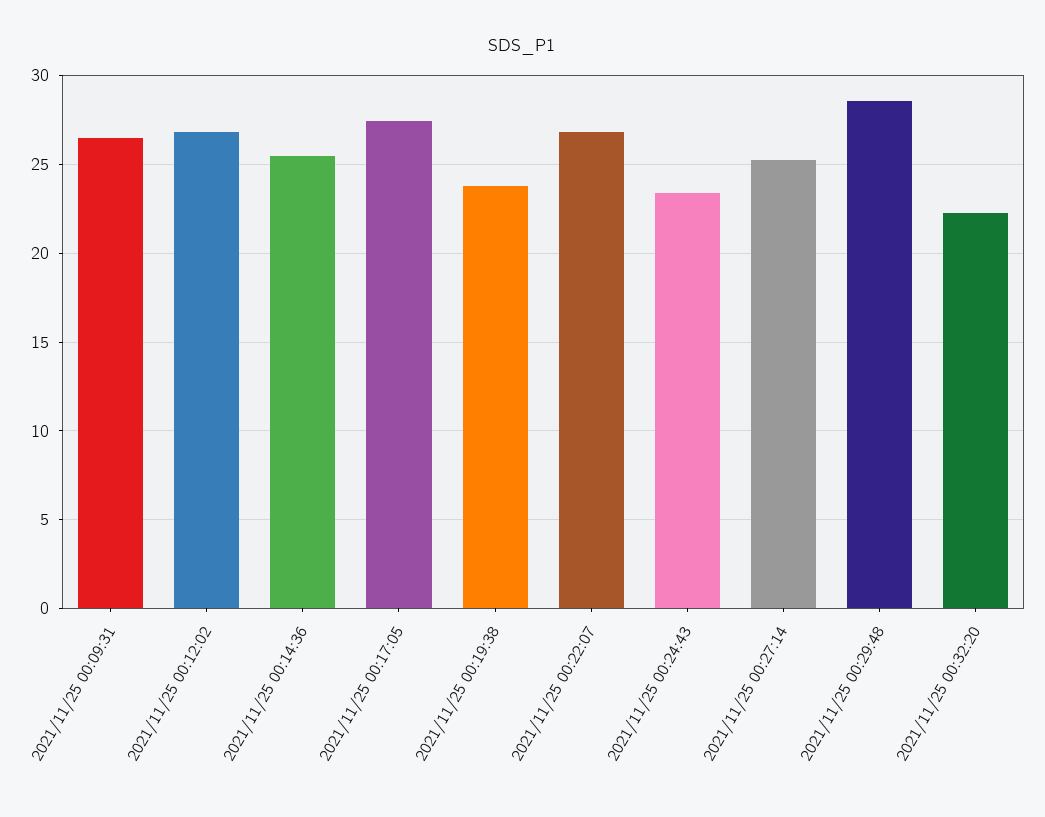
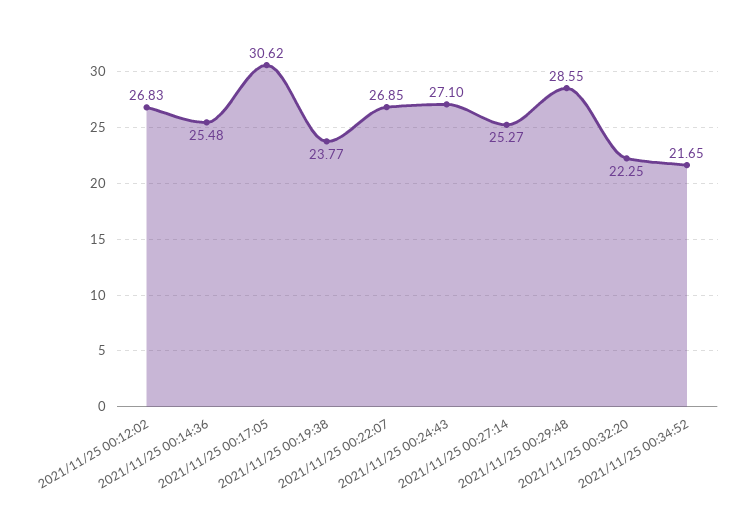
2021/11/25 00:09:31: 26.5 -> none
2021/11/25 00:17:05: 27.5 -> 30.62
2021/11/25 00:24:43: 23.5 -> 27.1
2021/11/25 00:34:52: none -> 21.65

